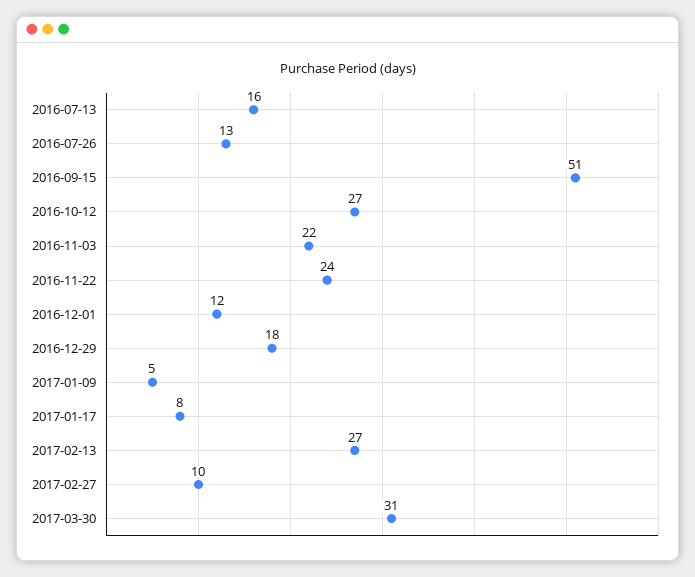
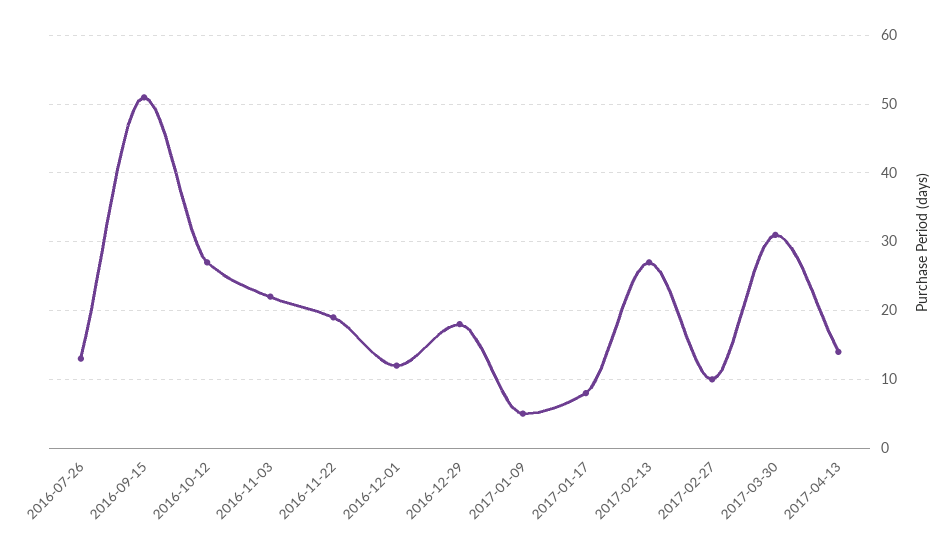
2016-07-13: 16 -> none
2016-11-22: 24 -> 19
2017-04-13: none -> 14

